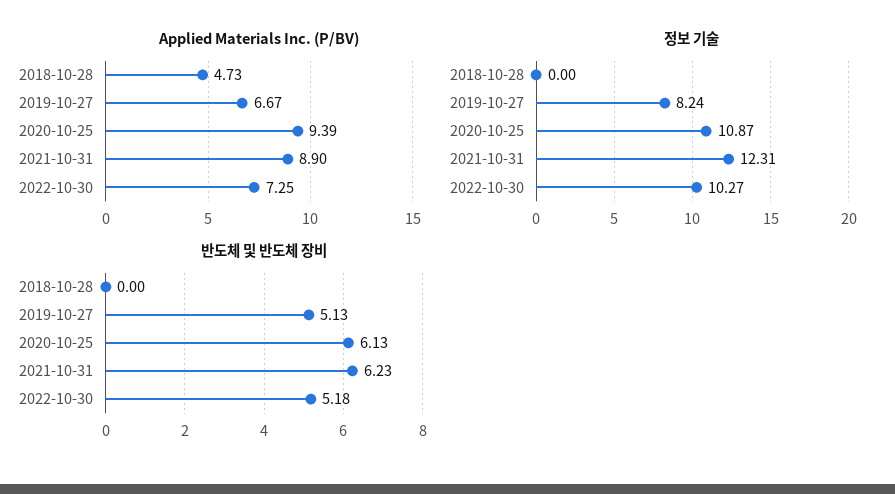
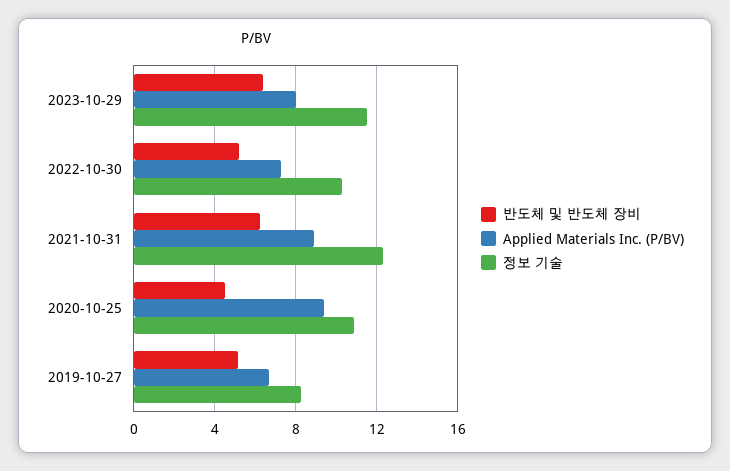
Applied Materials Inc. (P/BV), 2018-10-28: 4.73 -> none
정보 기술, 2018-10-28: 0 -> none
반도체 및 반도체 장비, 2018-10-28: 0 -> none
반도체 및 반도체 장비, 2020-10-25: 6.13 -> 4.5
반도체 및 반도체 장비, 2023-10-29: none -> 6.5
Applied Materials Inc. (P/BV), 2023-10-29: none -> 8
정보 기술, 2023-10-29: none -> 11.5

